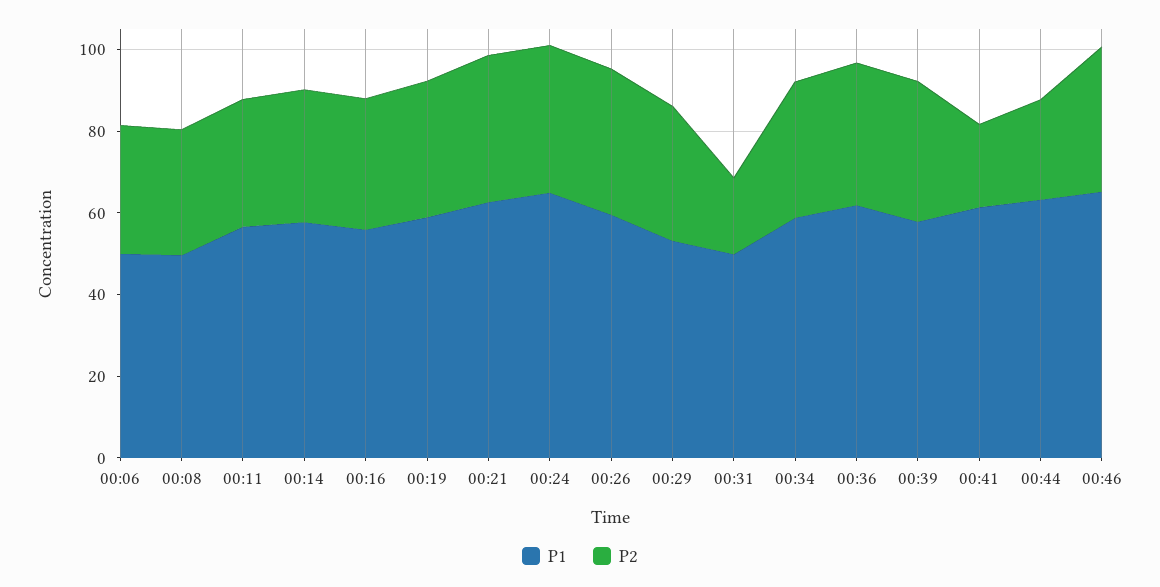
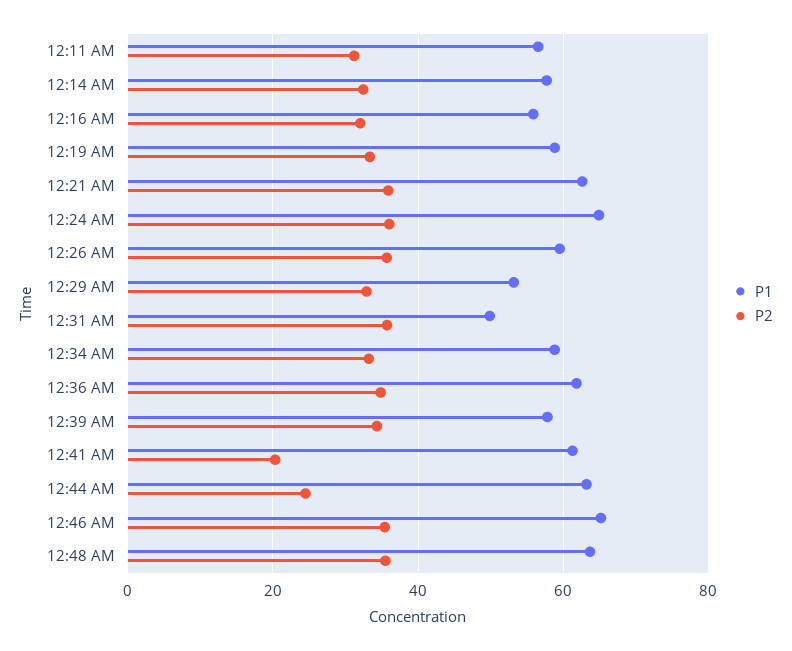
P1, 00:06: 50 -> none
P2, 00:06: 30 -> none
P1, 00:08: 50 -> none
P2, 00:08: 30 -> none
P2, 00:31: 20 -> 36
P1, 12:48 AM: none -> 64
P2, 12:48 AM: none -> 36

